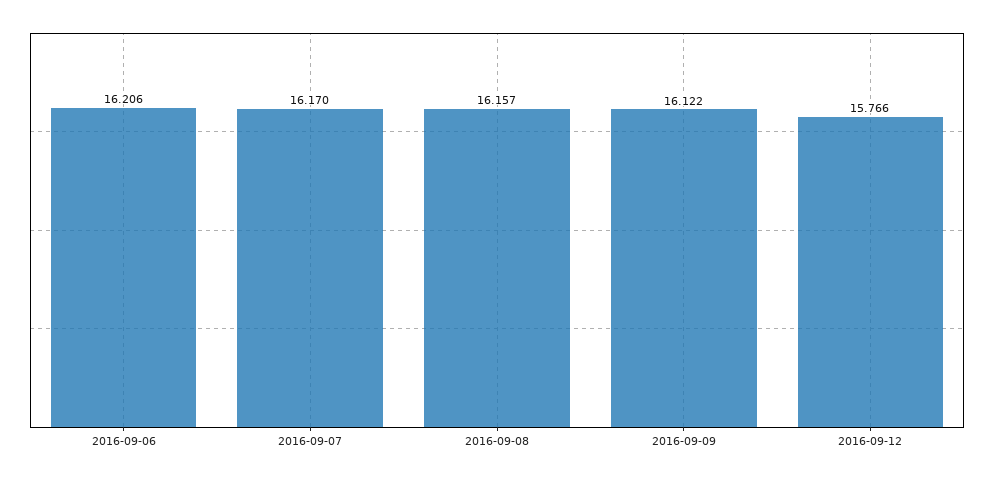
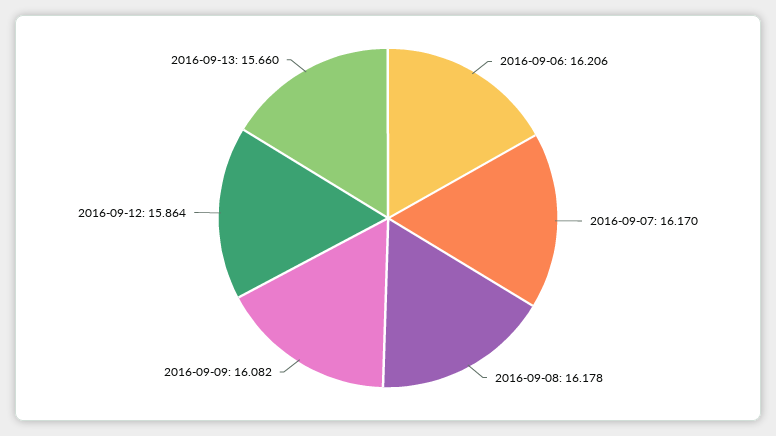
2016-09-08: 16.157 -> 16.178
2016-09-09: 16.122 -> 16.082
2016-09-12: 15.766 -> 15.864
2016-09-13: none -> 15.66

